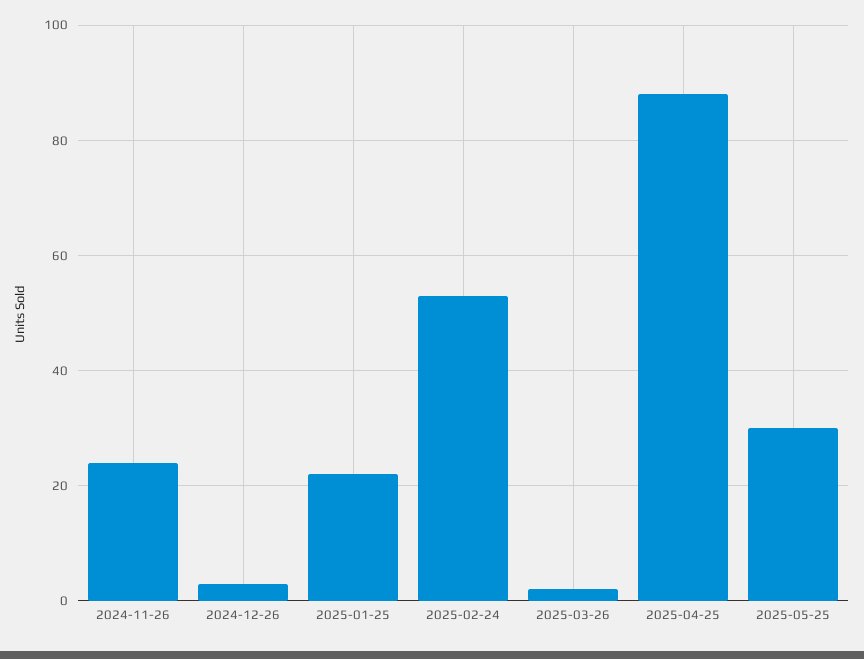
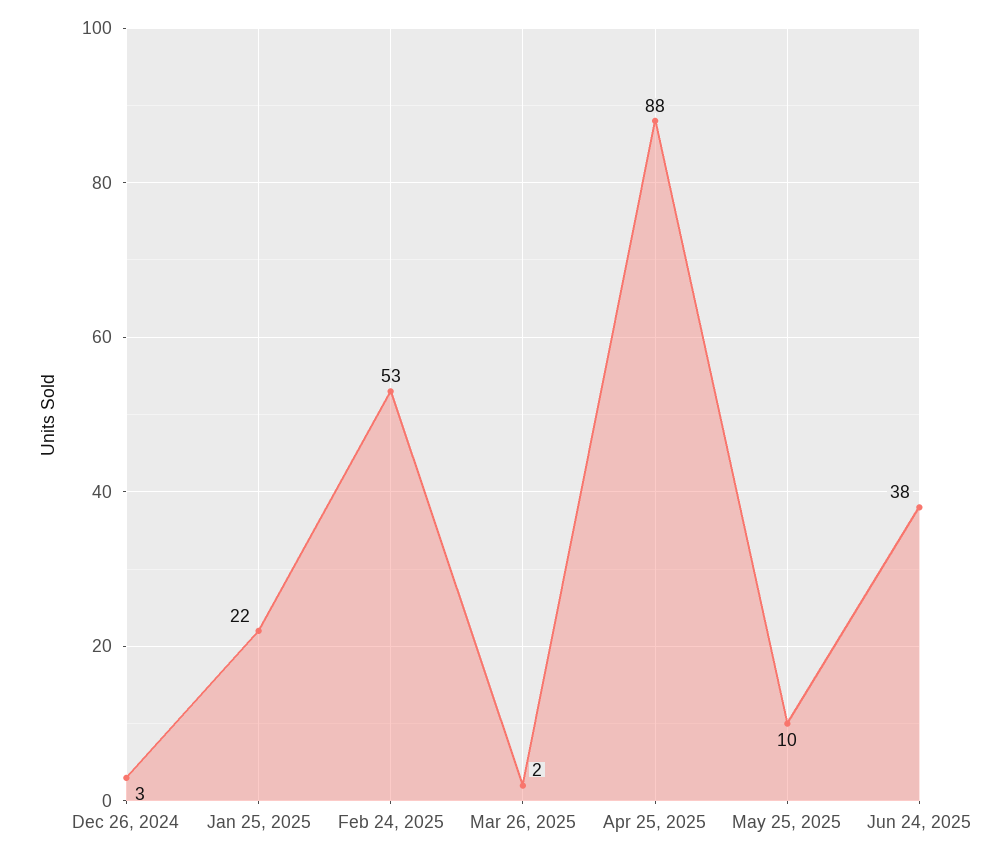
2024-11-26: 25 -> none
2025-05-25: 30 -> 10
Jun 24, 2025: none -> 38

